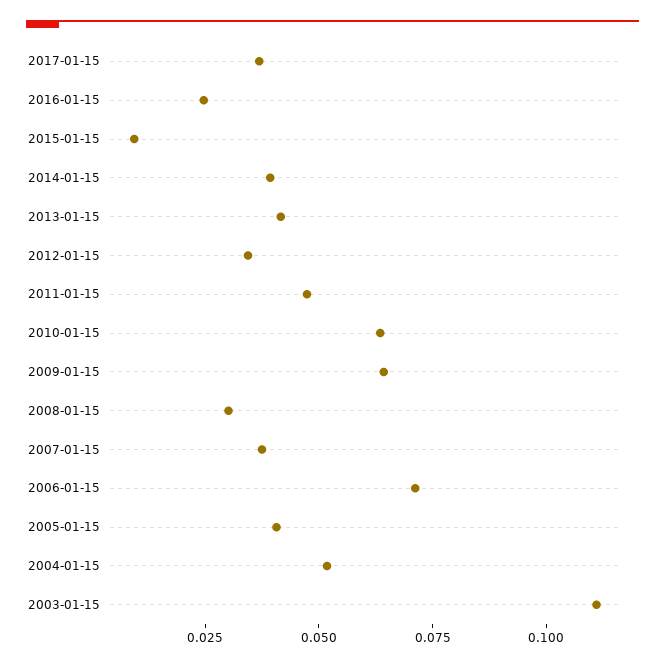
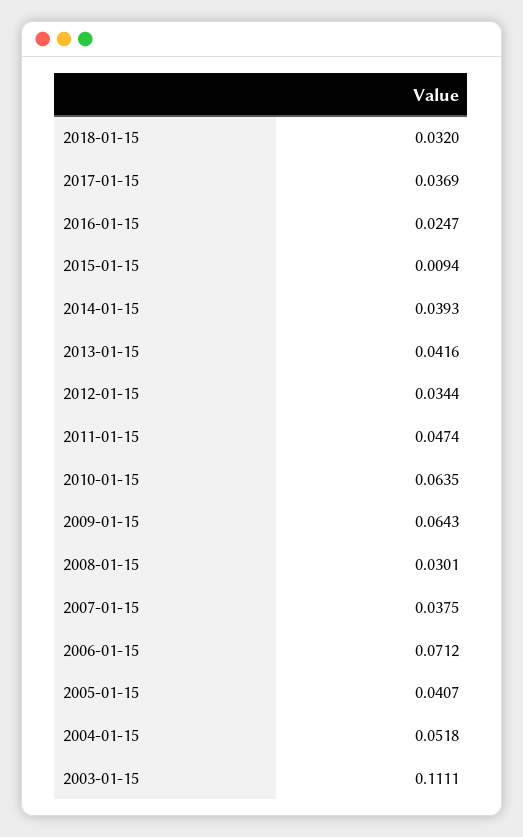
2018-01-15: none -> 0.032

